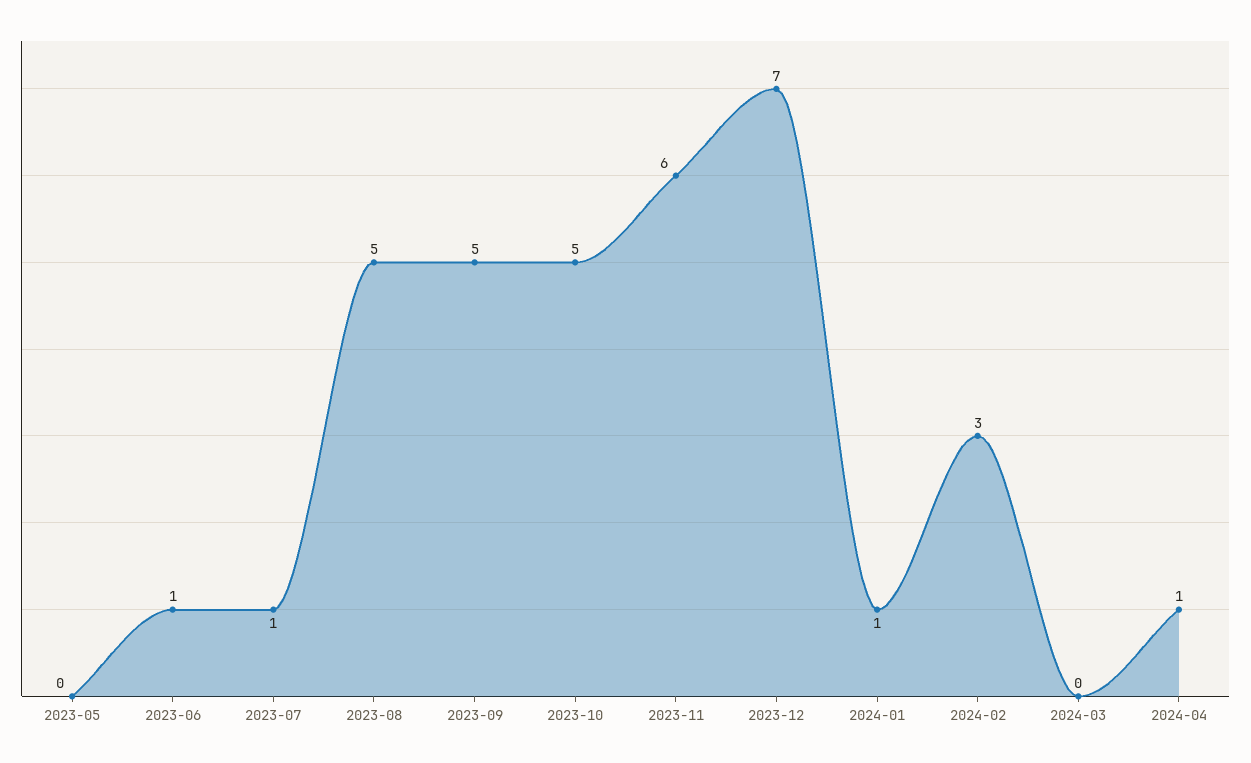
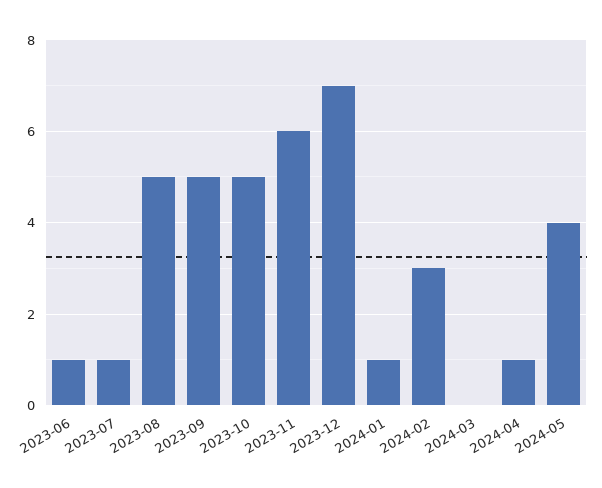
2023-05: 0 -> none
2024-05: none -> 4

